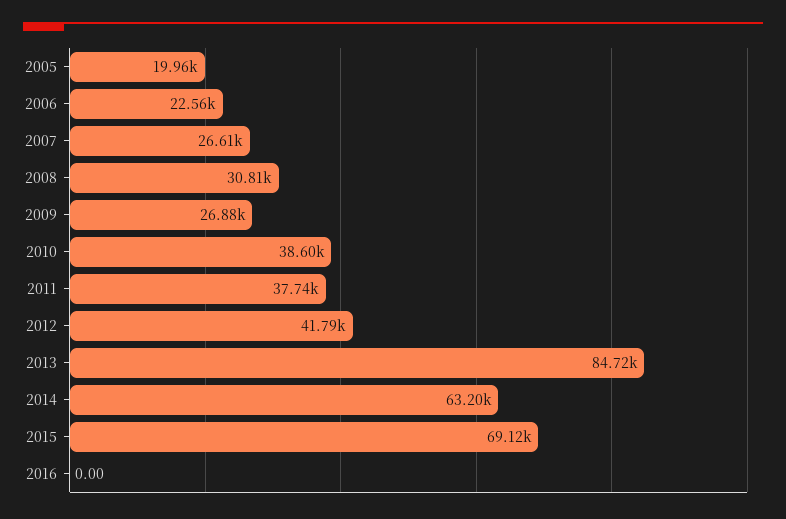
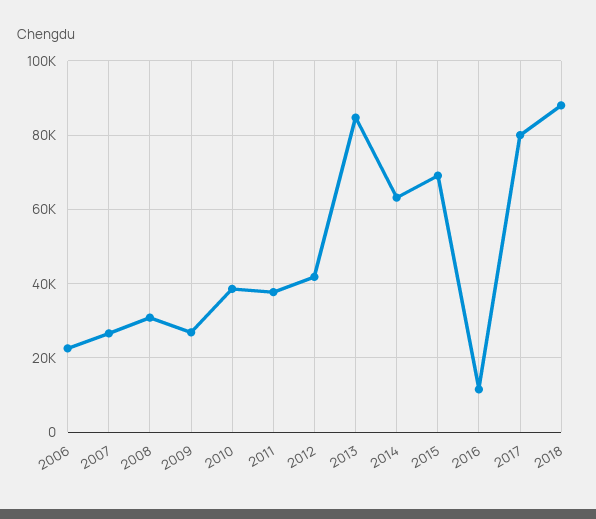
2005: 19960 -> none
2016: 0 -> 12000
2017: none -> 80000
2018: none -> 88000

